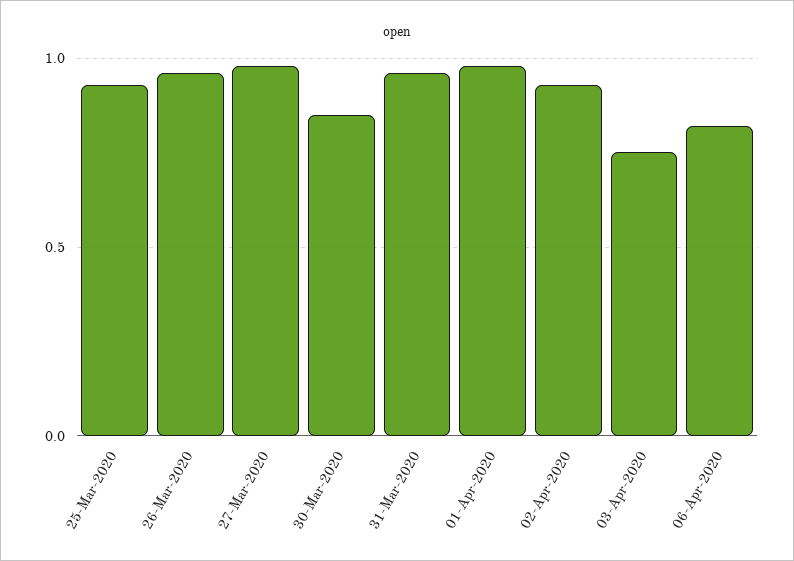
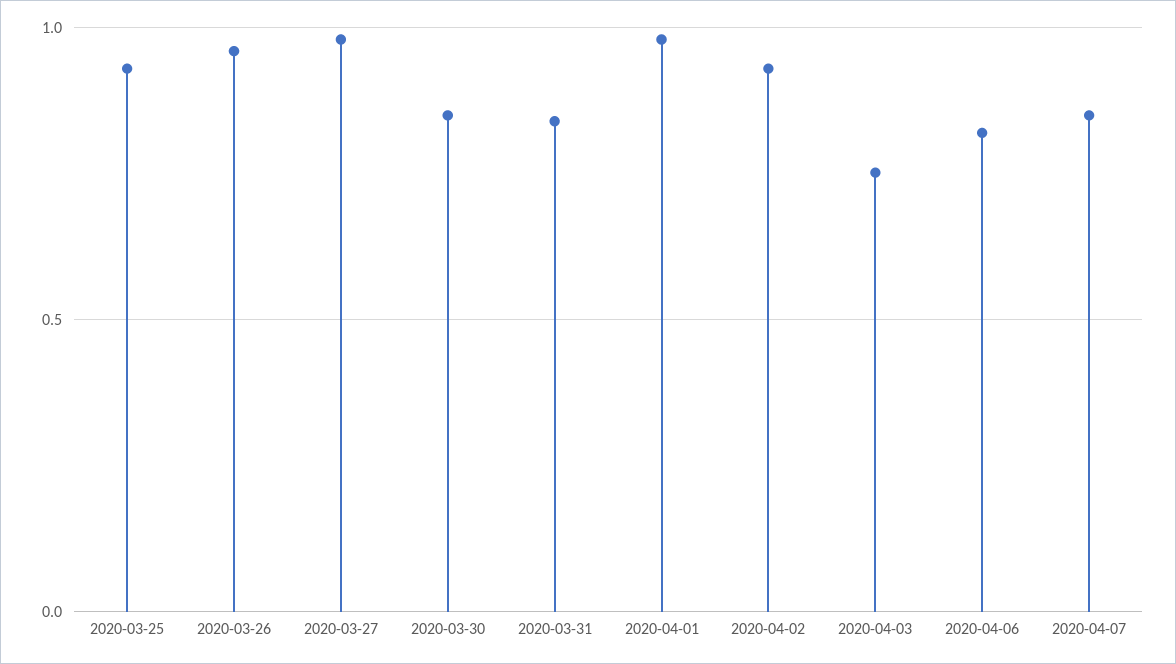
31-Mar-2020: 0.95 -> 0.85
2020-04-07: none -> 0.85

